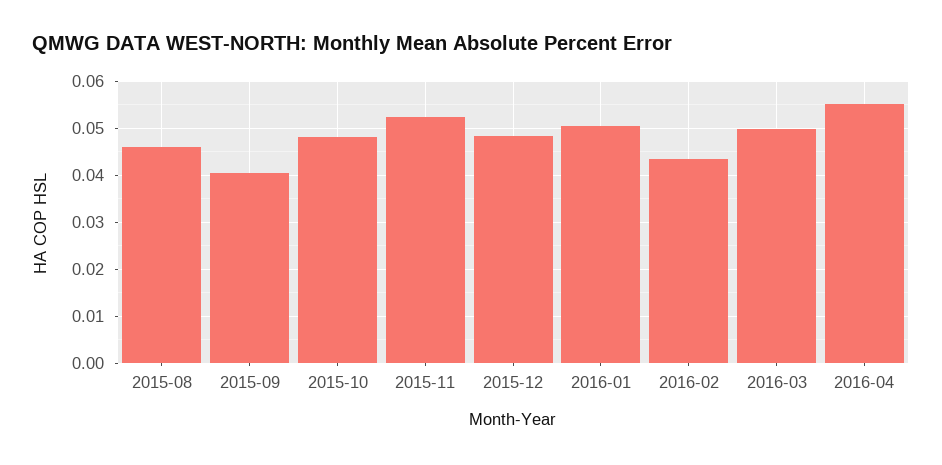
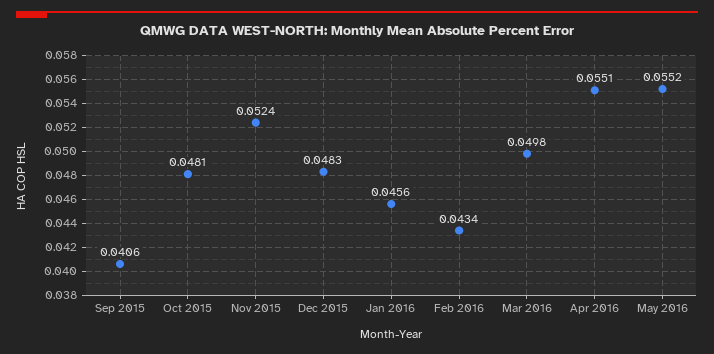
2015-08: 0.046 -> none
2016-01: 0.05 -> 0.0456
May 2016: none -> 0.0552

